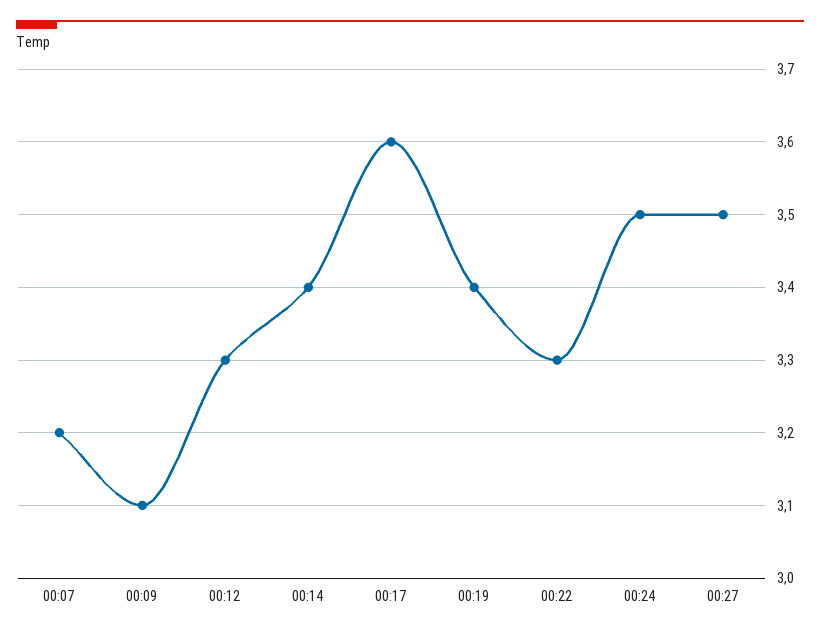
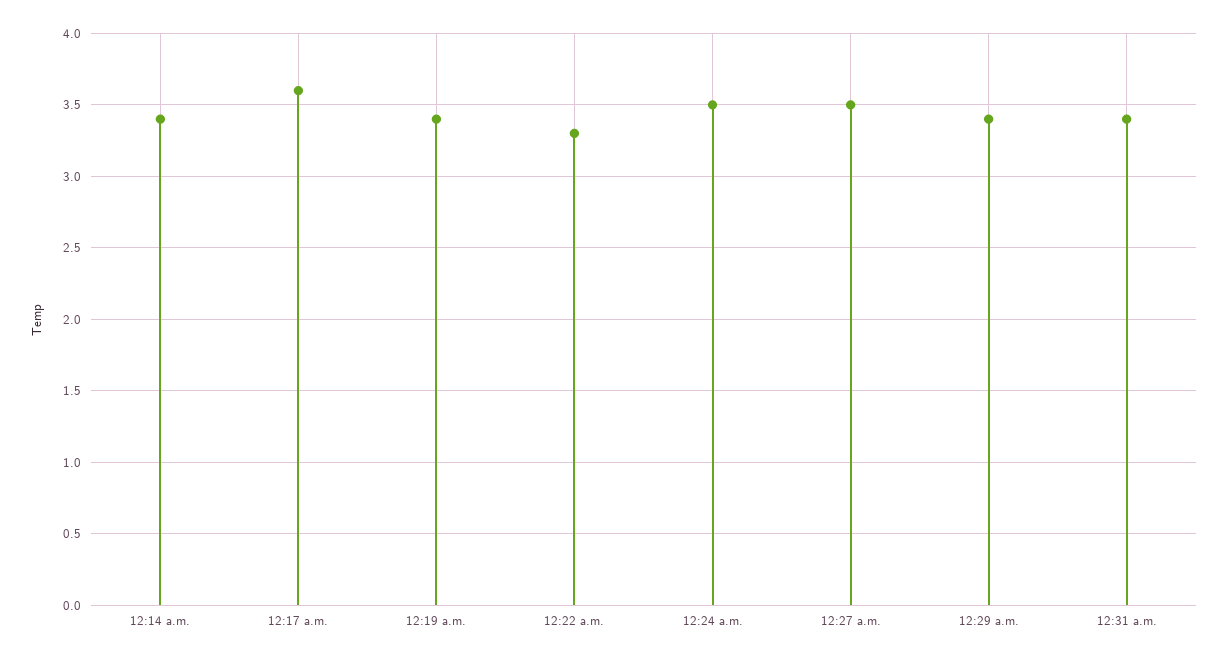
00:07: 3.2 -> none
00:09: 3.1 -> none
00:12: 3.3 -> none
12:29 a.m.: none -> 3.4
12:31 a.m.: none -> 3.4

